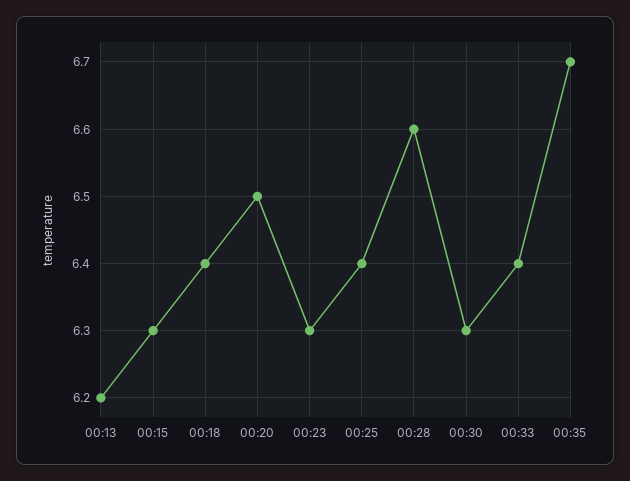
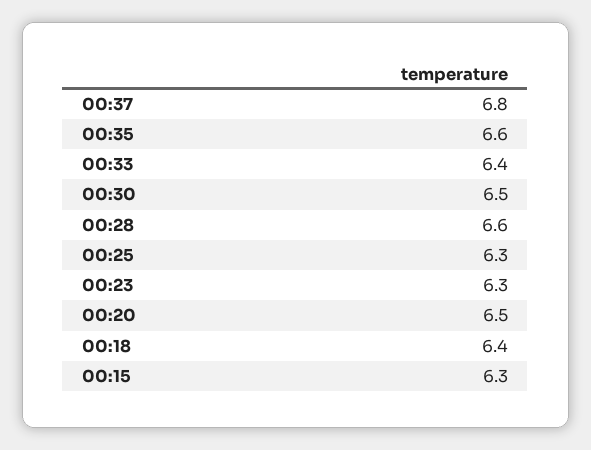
00:13: 6.2 -> none
00:25: 6.4 -> 6.3
00:30: 6.3 -> 6.5
00:35: 6.7 -> 6.6
00:37: none -> 6.8

